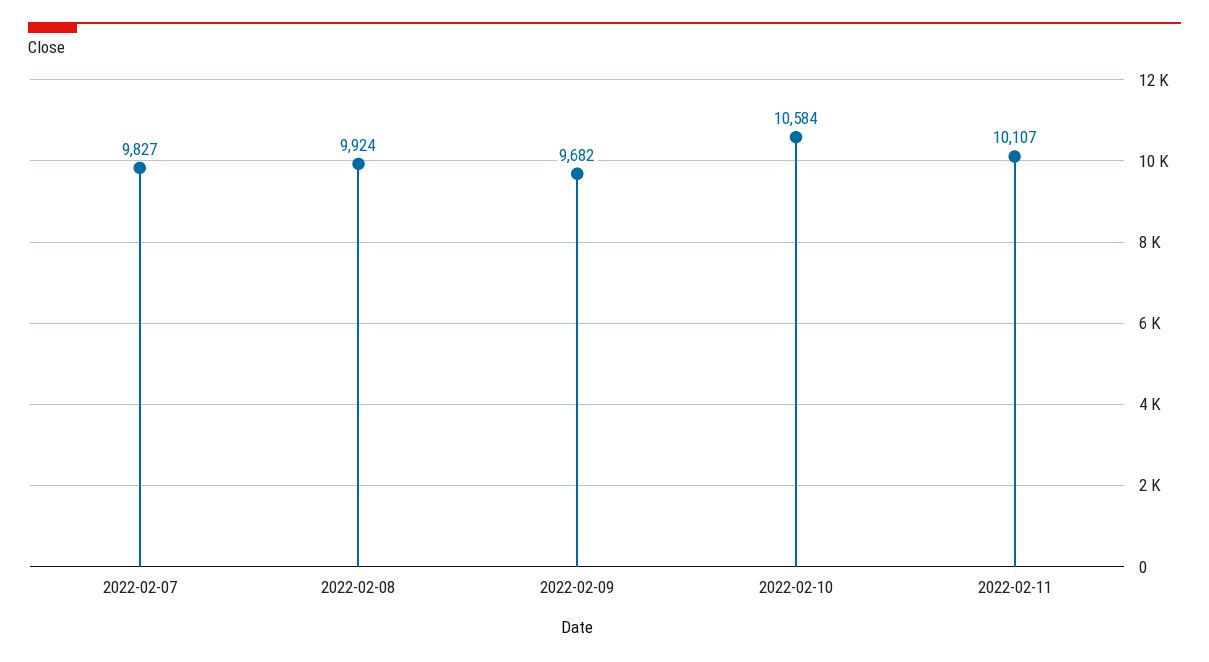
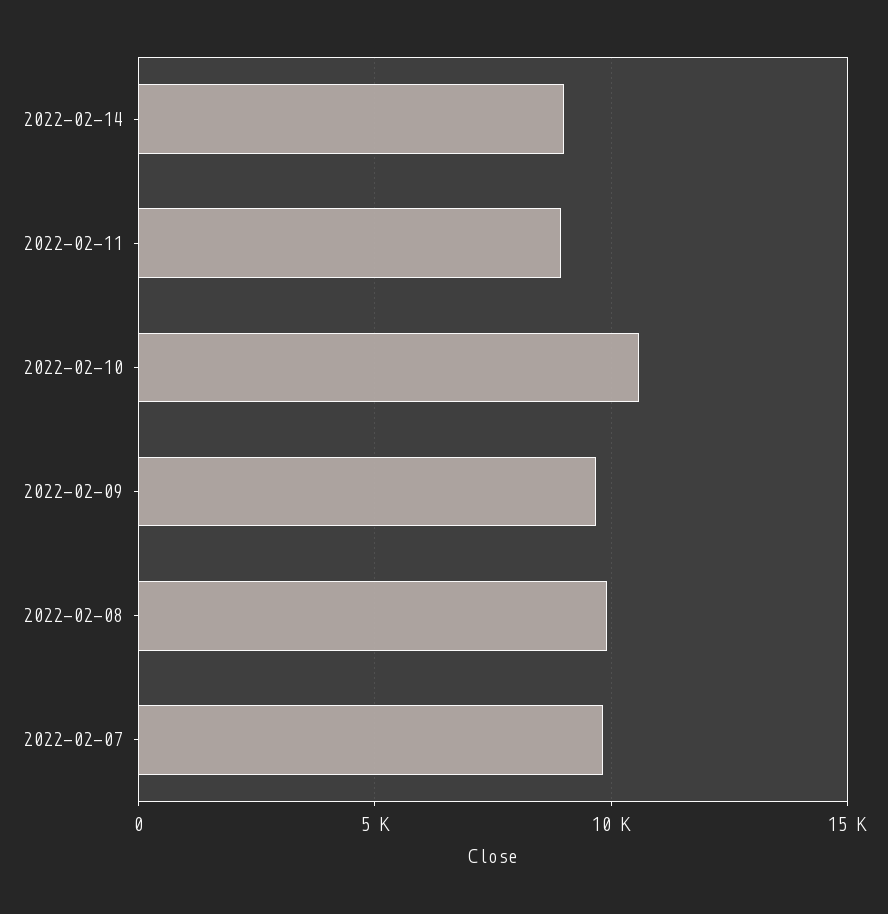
2022-02-11: 10107 -> 9000
2022-02-14: none -> 9000

